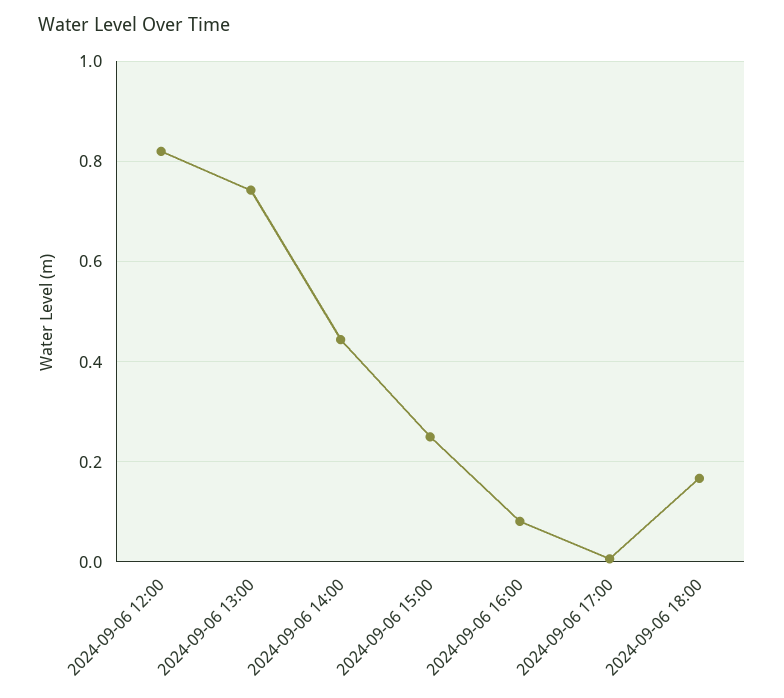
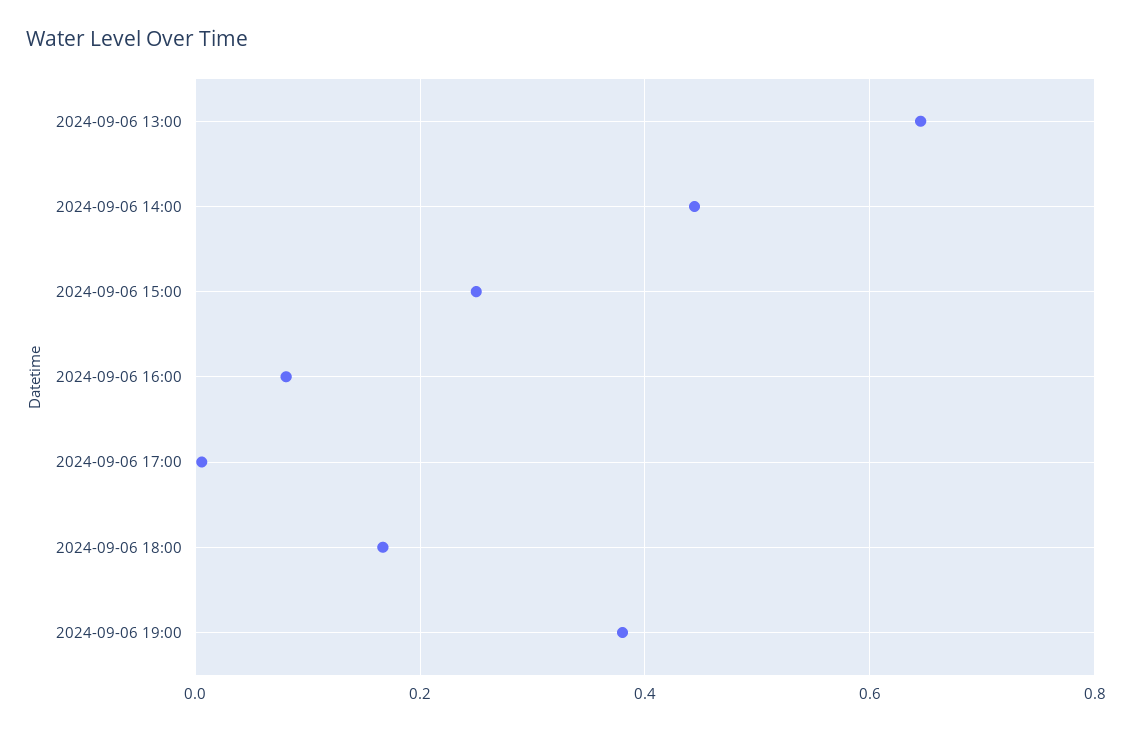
2024-09-06 12:00: 0.82 -> none
2024-09-06 13:00: 0.74 -> 0.64
2024-09-06 19:00: none -> 0.38

